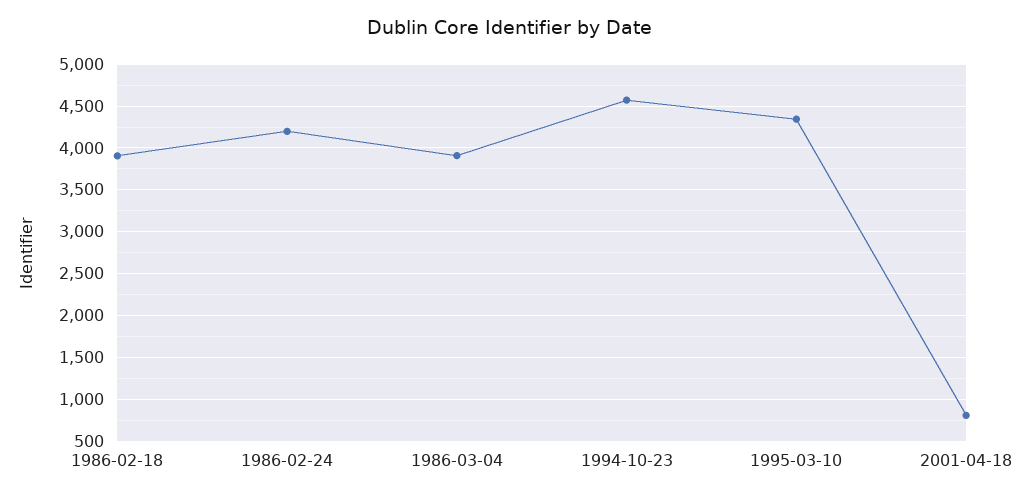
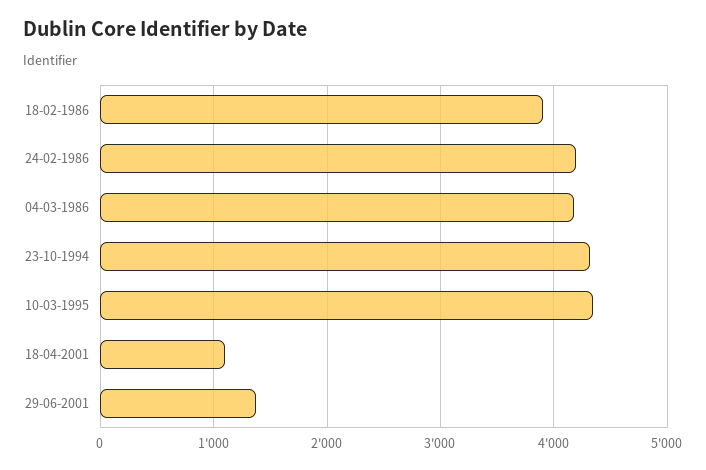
1986-03-04: 3900 -> 4200
1994-10-23: 4600 -> 4300
2001-04-18: 800 -> 1100
29-06-2001: none -> 1400

